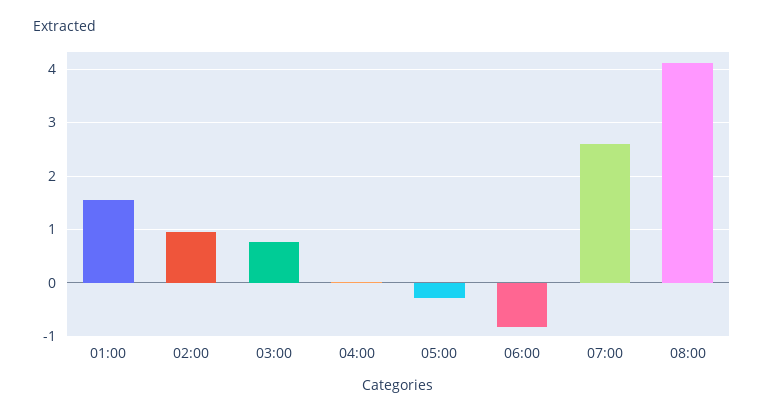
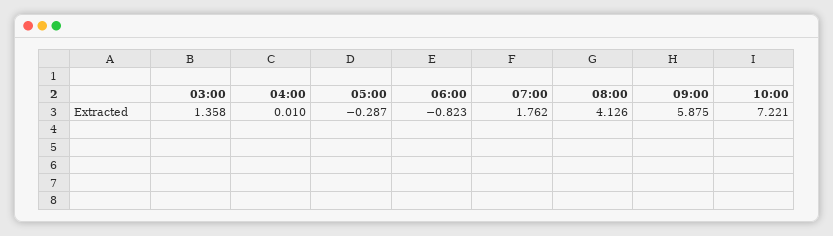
01:00: 1.6 -> none
02:00: 1 -> none
03:00: 0.8 -> 1.358
07:00: 2.6 -> 1.762
09:00: none -> 5.875
10:00: none -> 7.221

